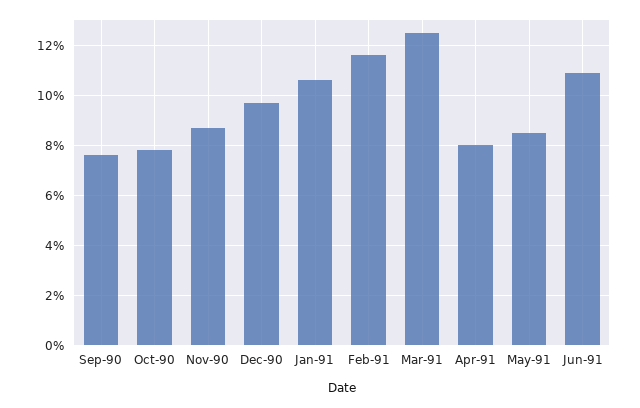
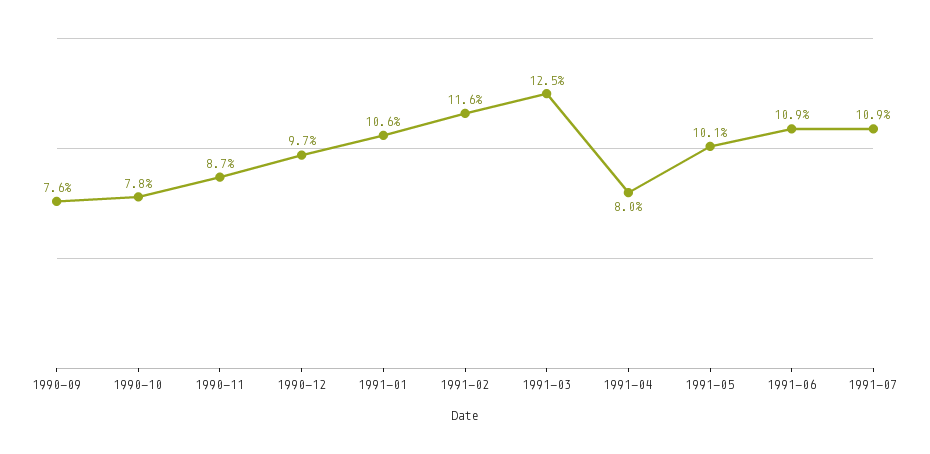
May-91: 8.5 -> 10.1
1991-07: none -> 10.9

